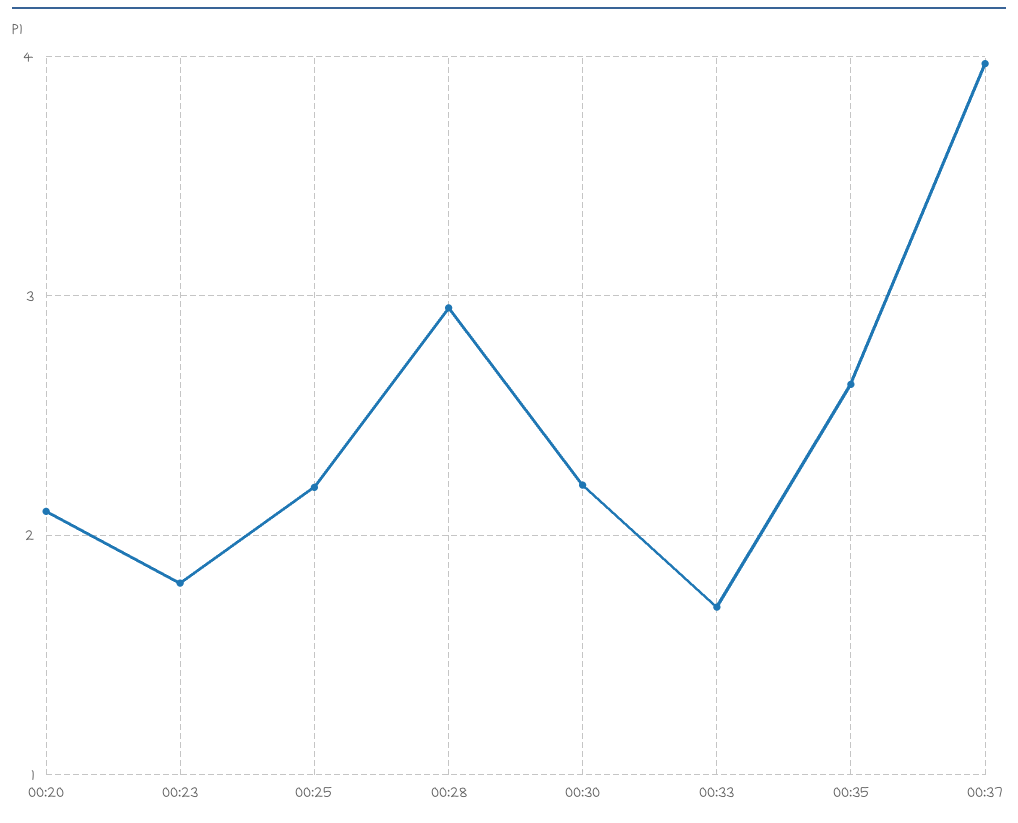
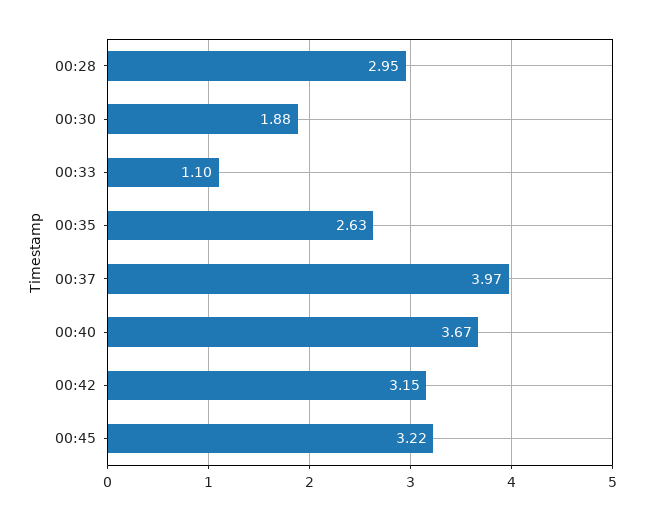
00:20: 2.1 -> none
00:23: 1.8 -> none
00:25: 2.2 -> none
00:30: 2.2 -> 1.88
00:33: 1.7 -> 1.1
00:40: none -> 3.67
00:42: none -> 3.15
00:45: none -> 3.22

